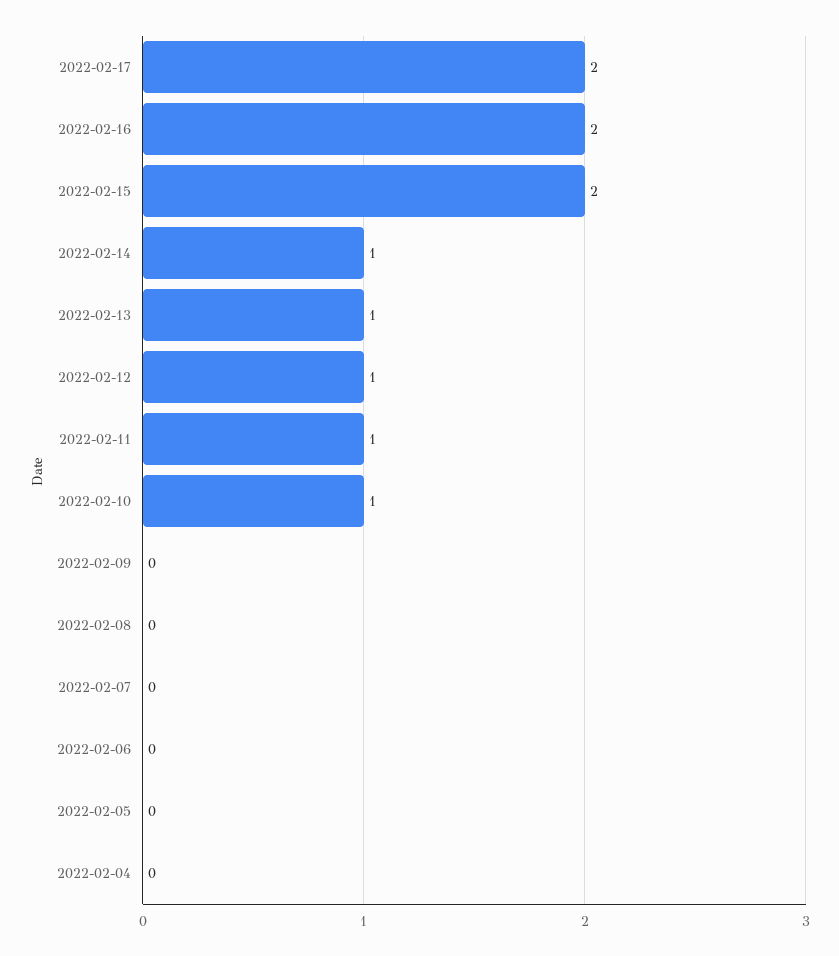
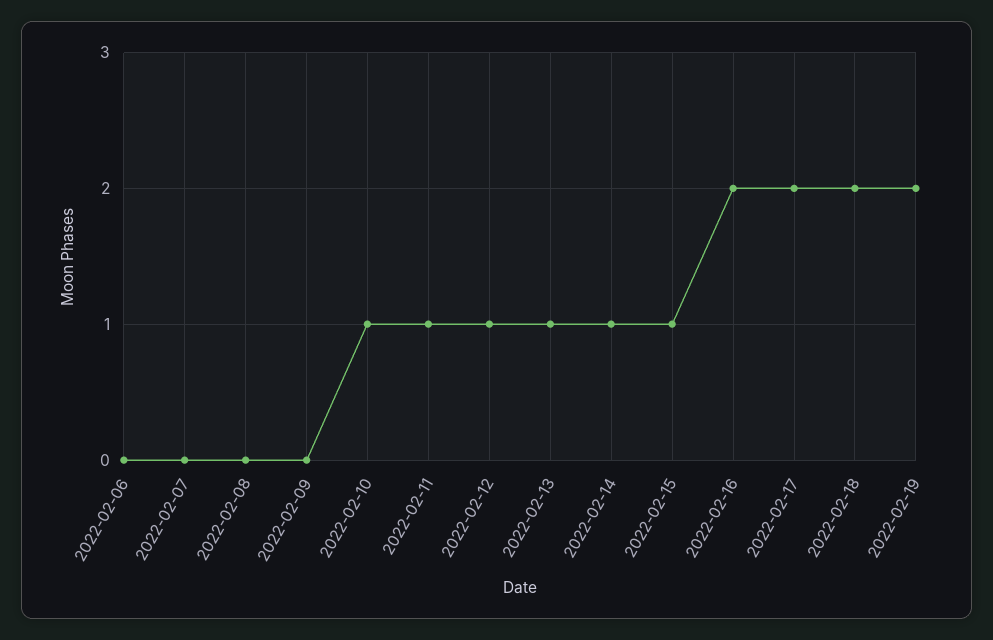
2022-02-15: 2 -> 1
2022-02-05: 0 -> none
2022-02-04: 0 -> none
2022-02-18: none -> 2
2022-02-19: none -> 2

